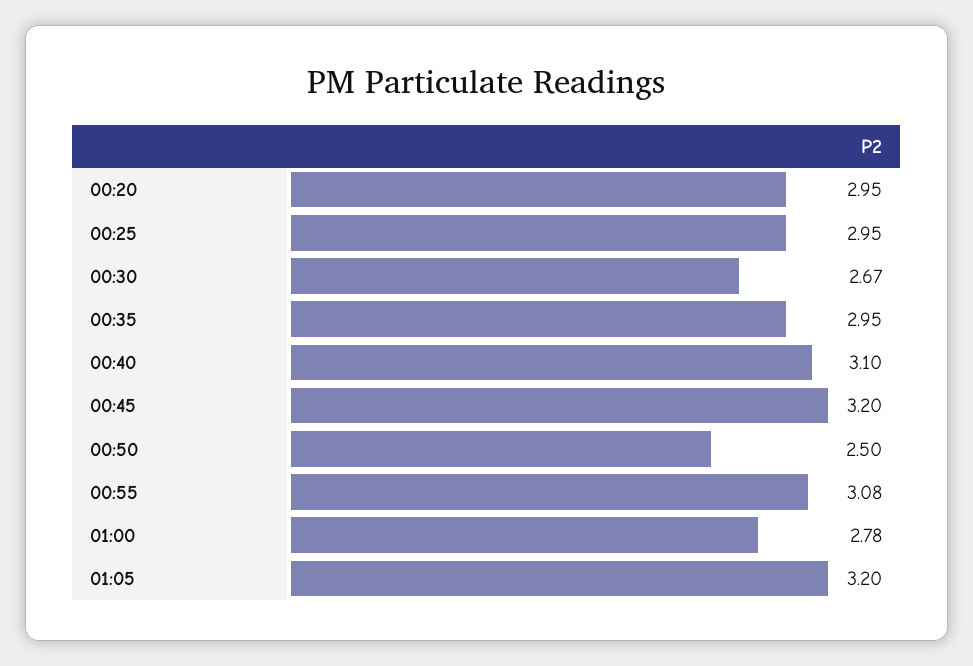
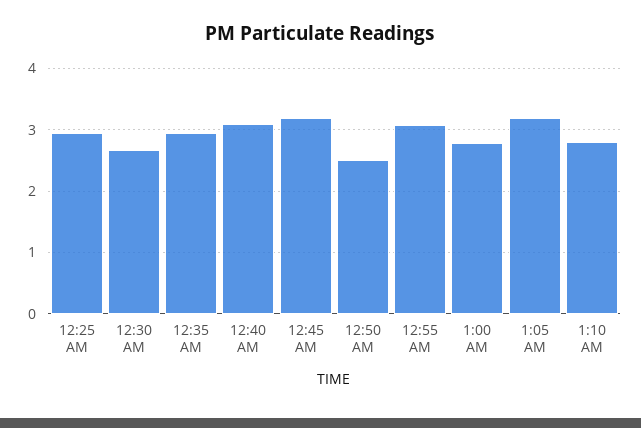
00:20: 2.95 -> none
1:10 AM: none -> 2.8

